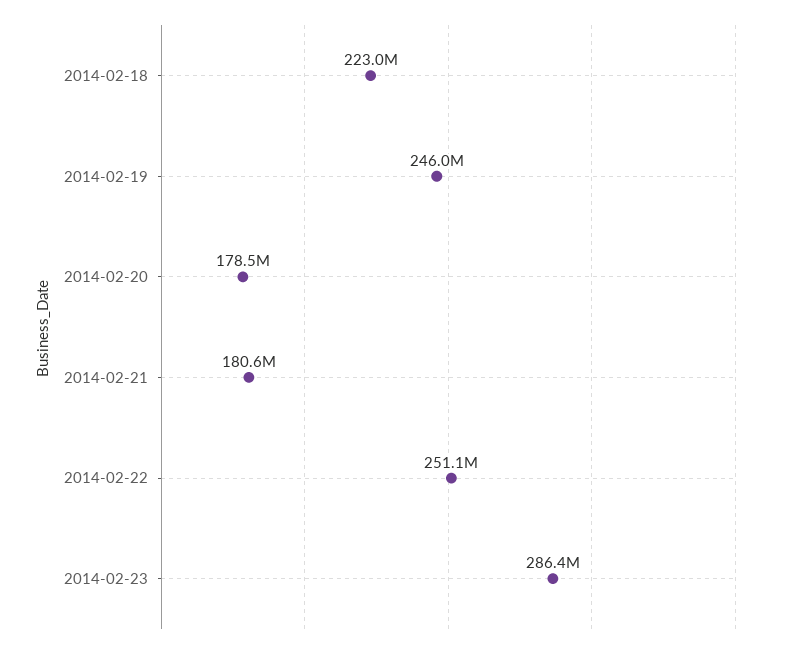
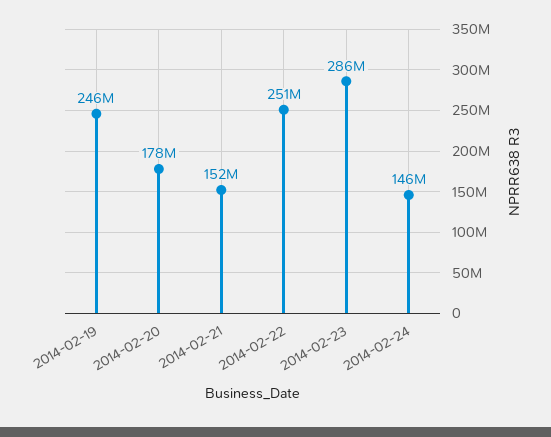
2014-02-18: 223000000 -> none
2014-02-21: 180600000 -> 152000000
2014-02-24: none -> 146000000

